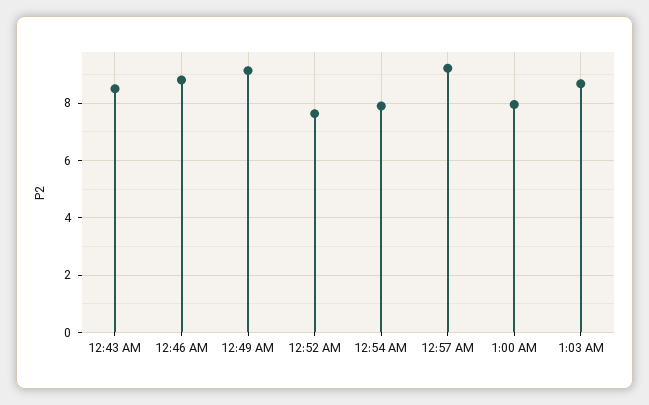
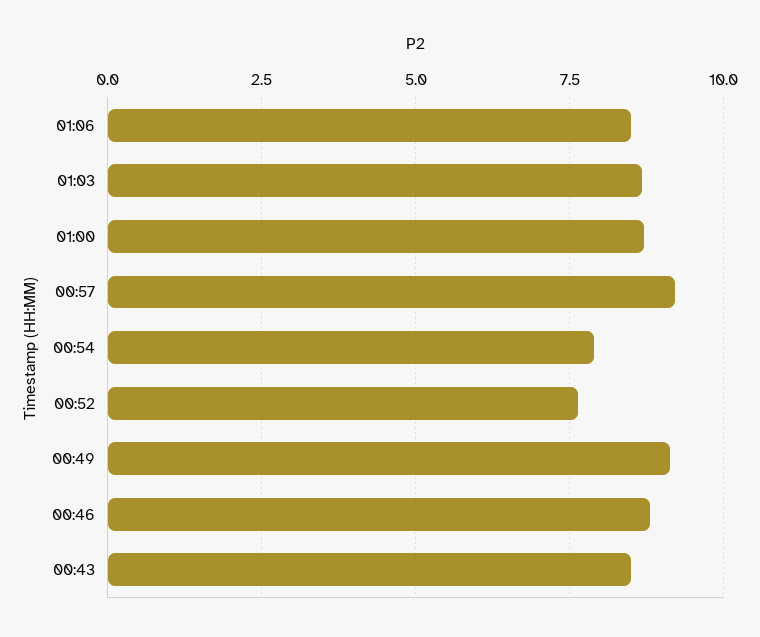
1:00 AM: 8 -> 8.75
01:06: none -> 8.5

